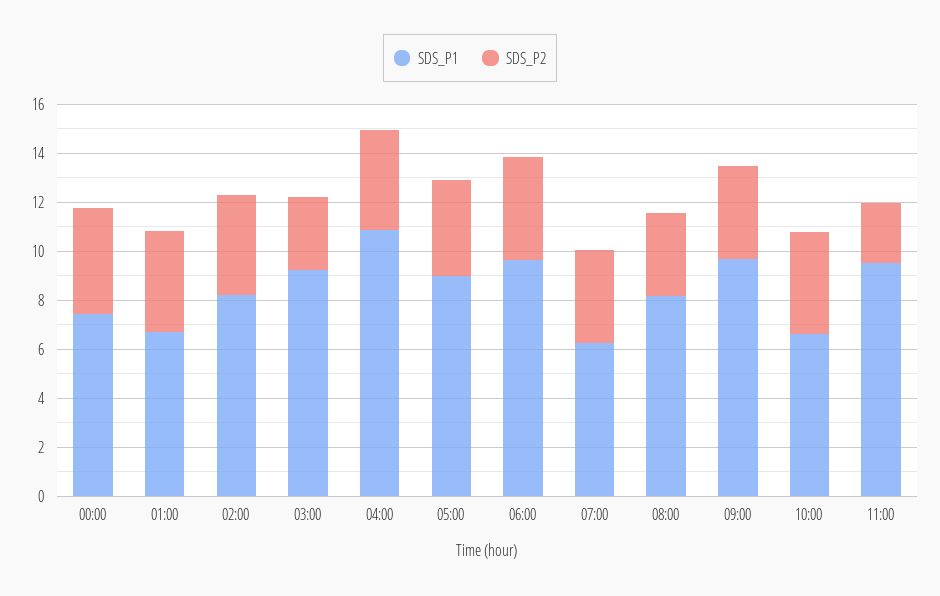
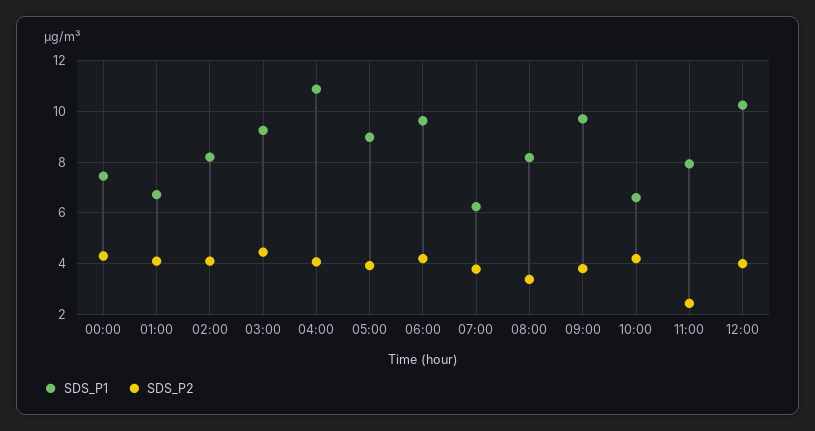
SDS_P2, 03:00: 3 -> 4.5
SDS_P1, 11:00: 9.5 -> 8
SDS_P1, 12:00: none -> 10.25
SDS_P2, 12:00: none -> 4

